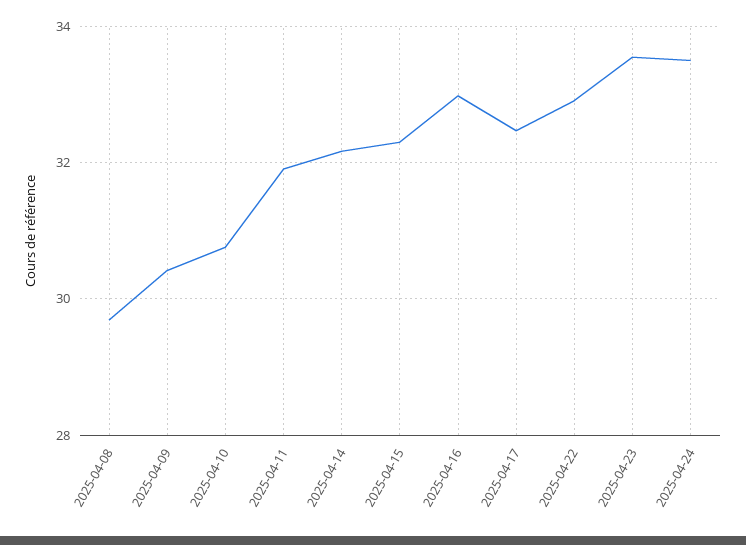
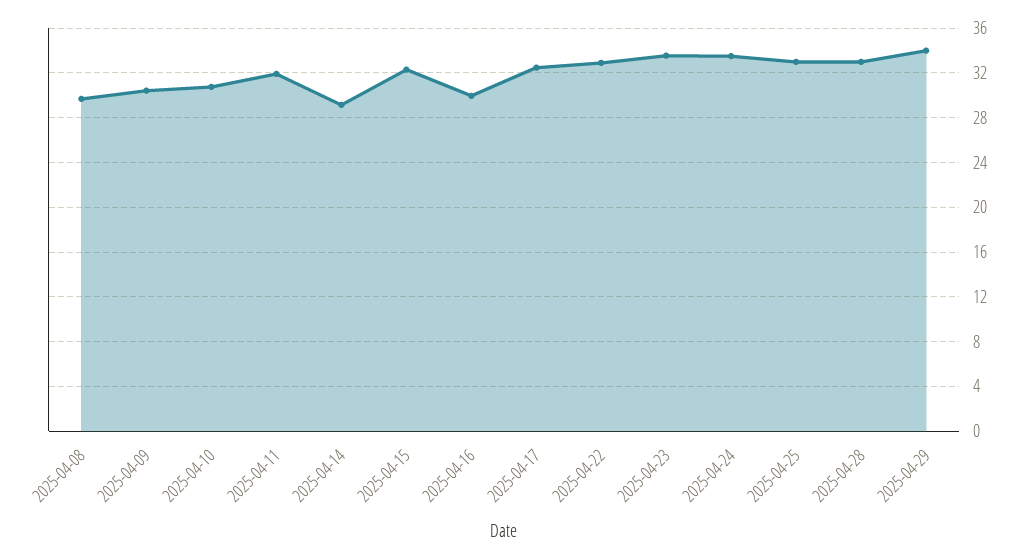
2025-04-14: 32.2 -> 29
2025-04-16: 33 -> 30
2025-04-25: none -> 33
2025-04-28: none -> 33
2025-04-29: none -> 34

